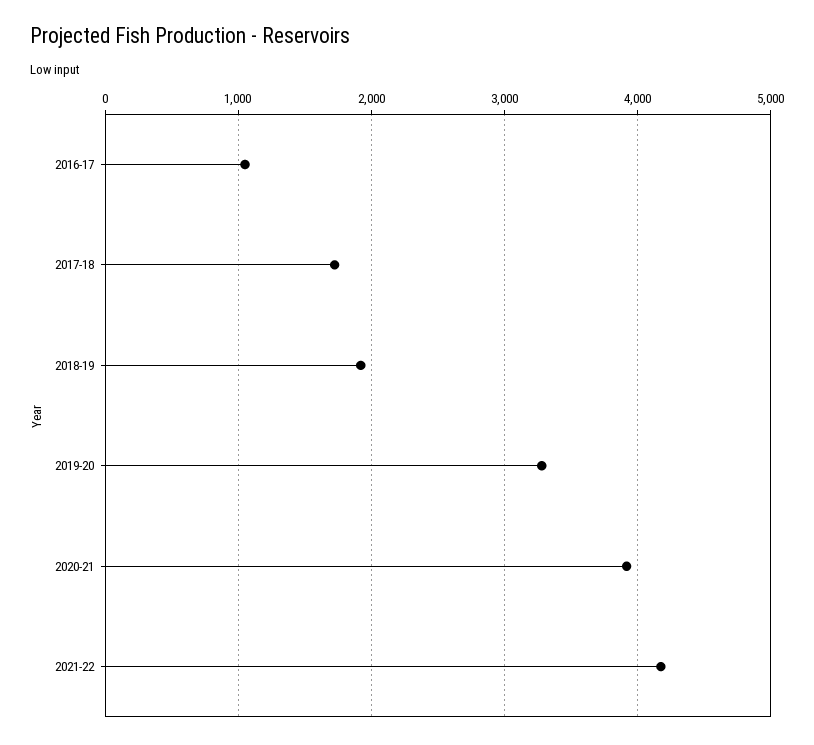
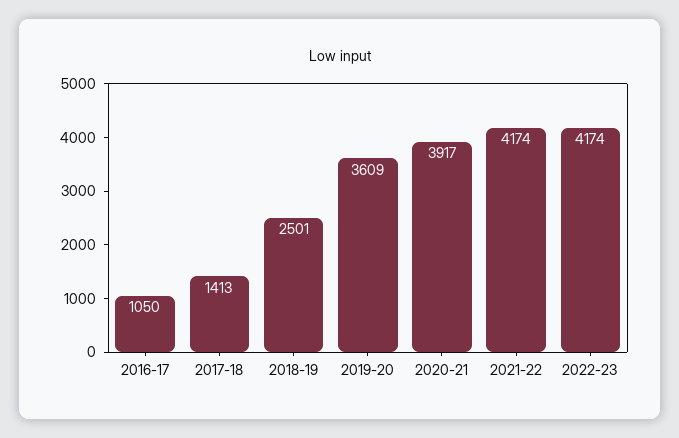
2017-18: 1700 -> 1413
2018-19: 1900 -> 2501
2019-20: 3300 -> 3609
2022-23: none -> 4174

